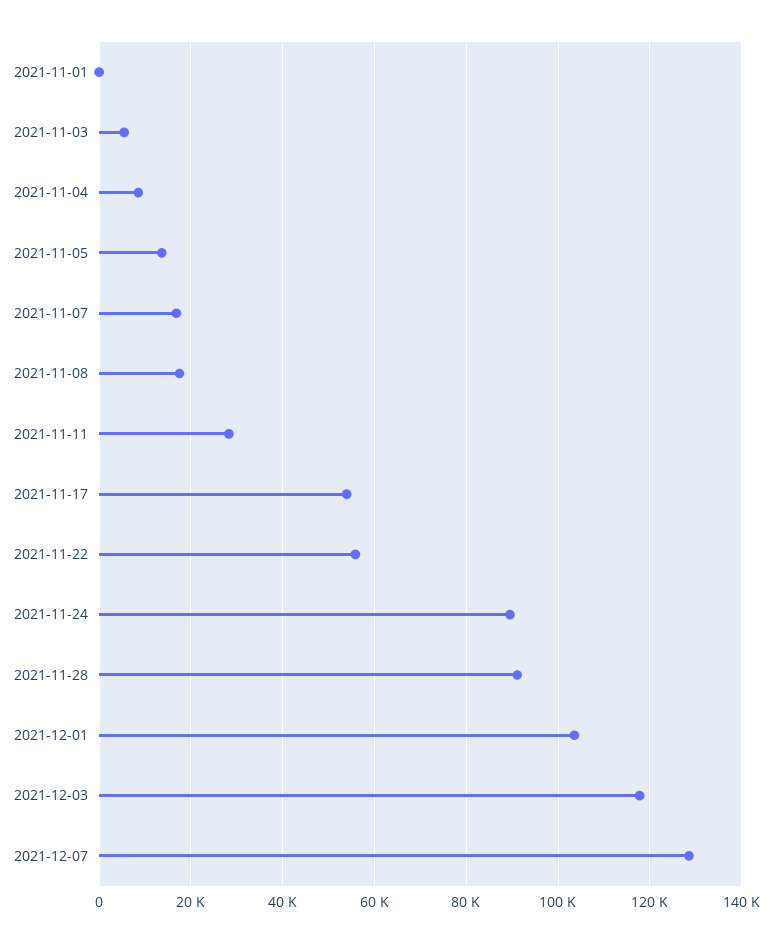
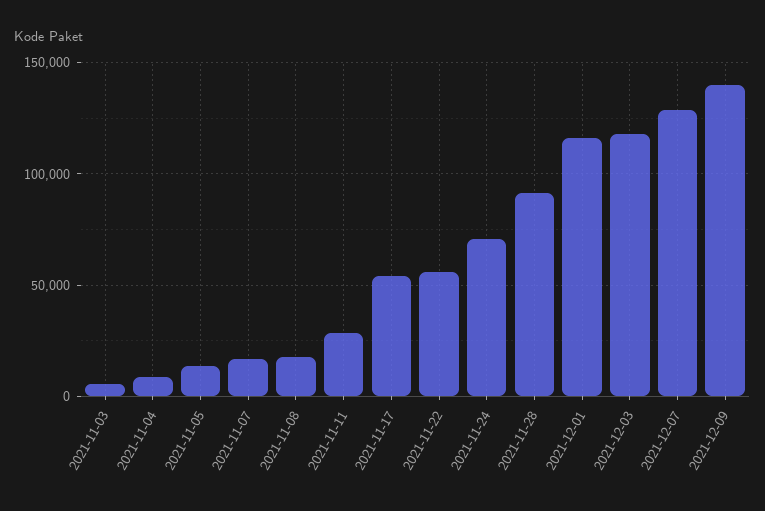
2021-11-01: 0 -> none
2021-11-24: 90000 -> 70000
2021-12-01: 104000 -> 115000
2021-12-09: none -> 140000

